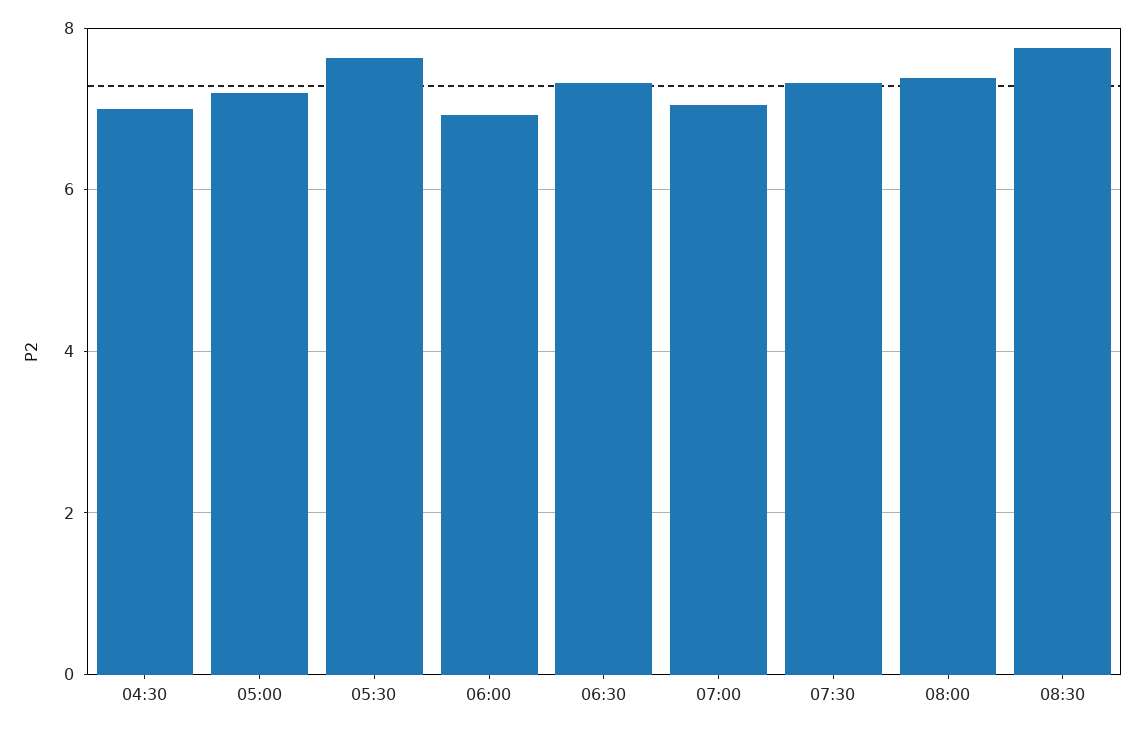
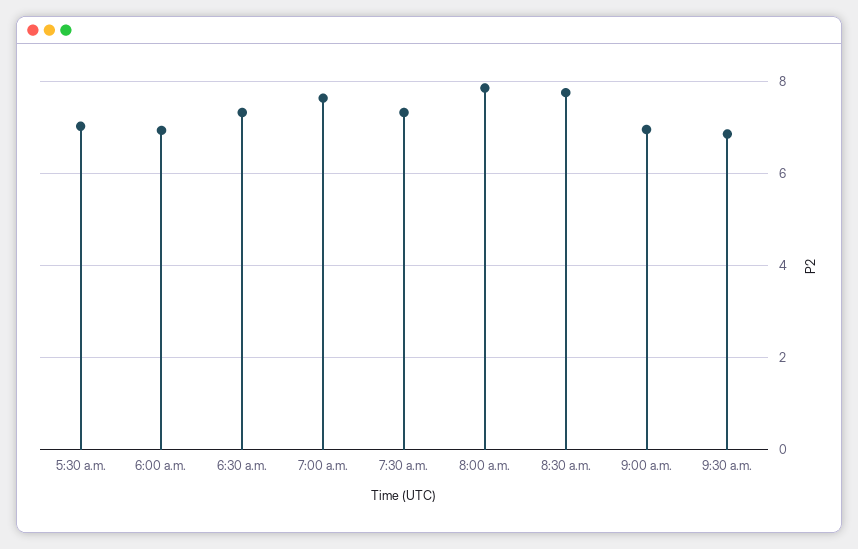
04:30: 7 -> none
05:00: 7.2 -> none
05:30: 7.6 -> 7
07:00: 7 -> 7.6
08:00: 7.4 -> 7.8
9:00 a.m.: none -> 7
9:30 a.m.: none -> 6.8

